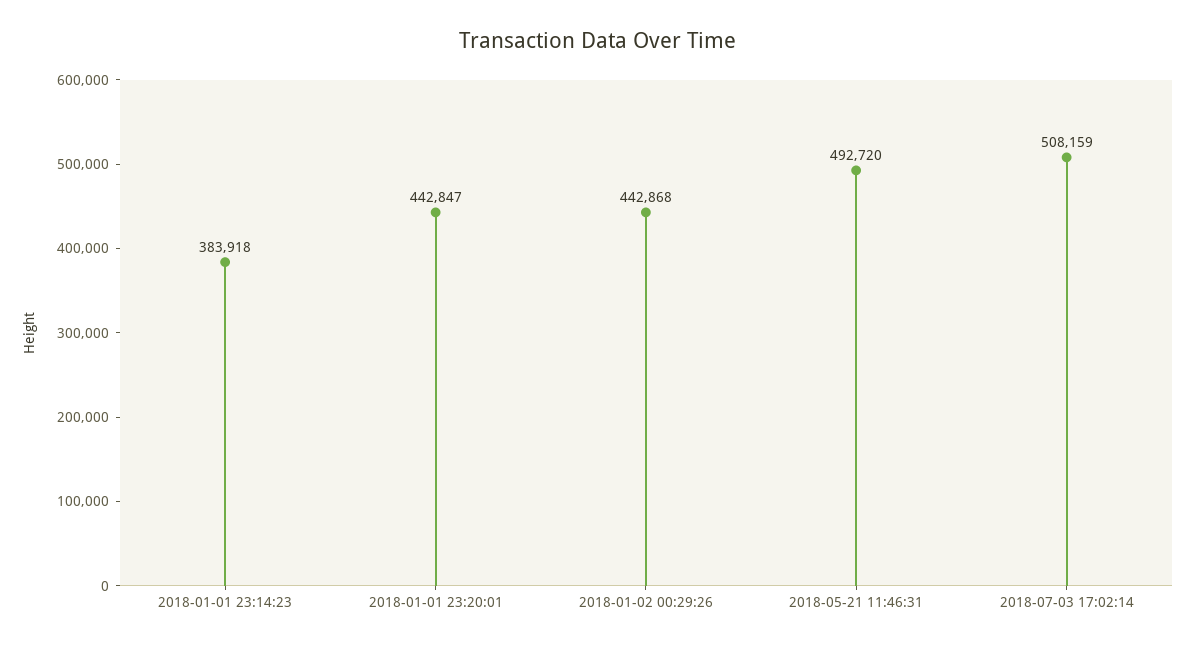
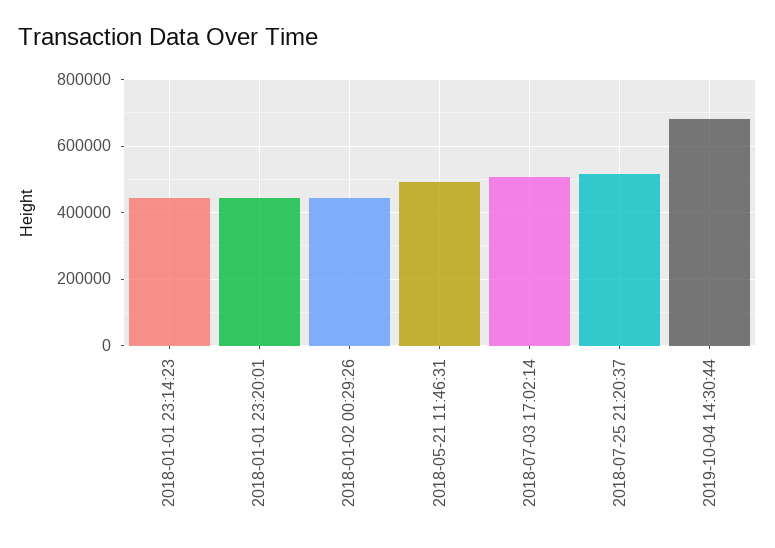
2018-01-01 23:14:23: 383918 -> 440000
2018-07-25 21:20:37: none -> 520000
2019-10-04 14:30:44: none -> 680000

